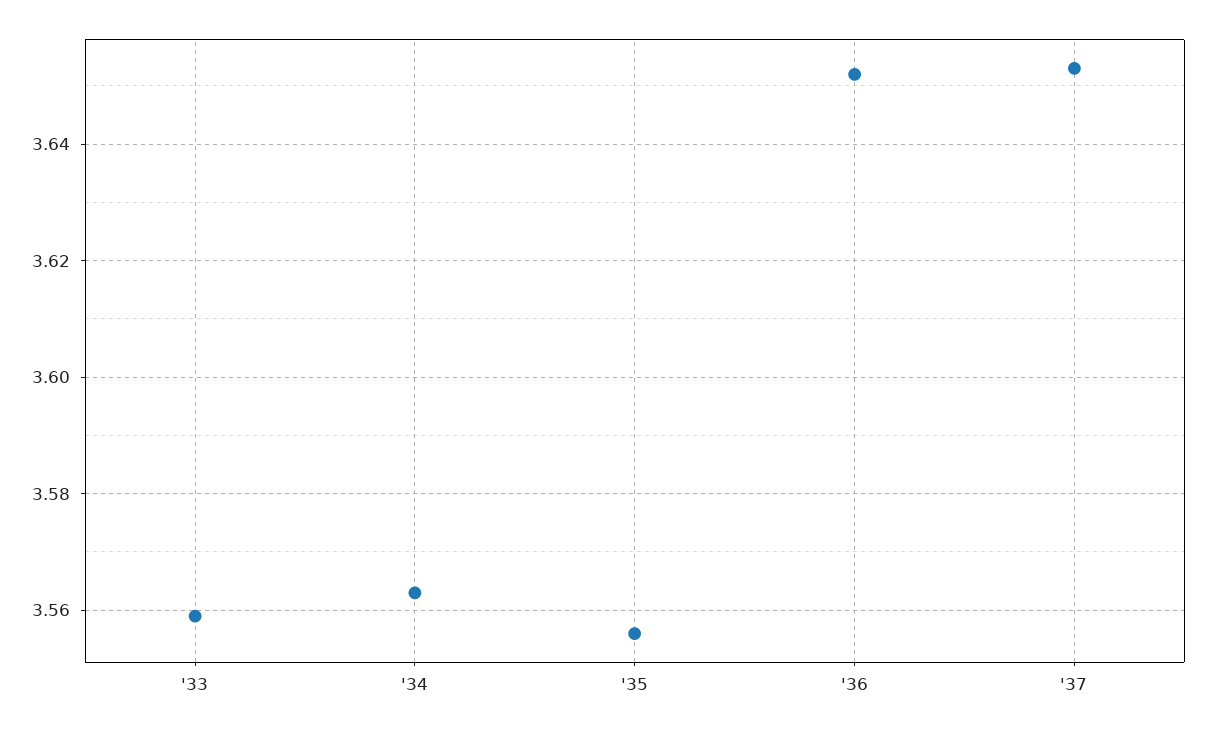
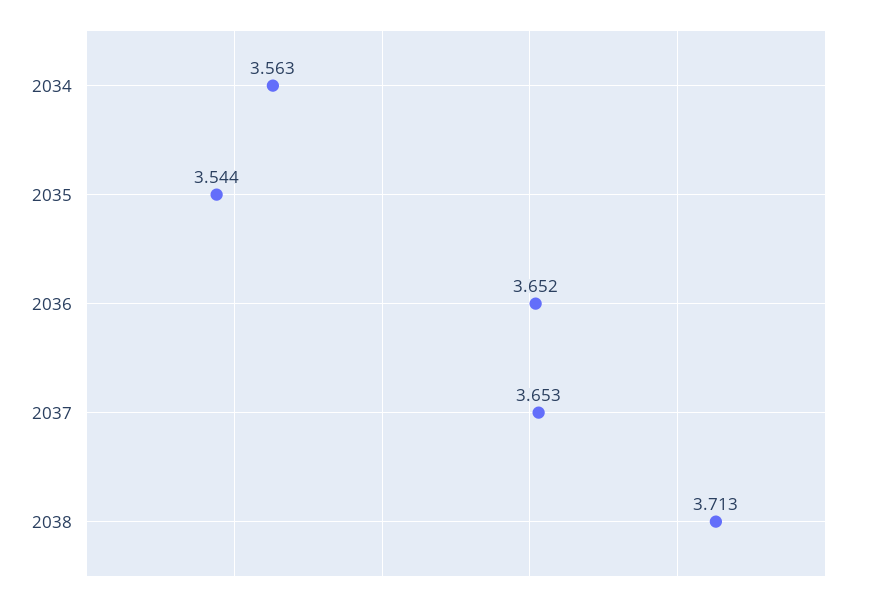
'33: 3.56 -> none
'35: 3.555 -> 3.544
2038: none -> 3.713

